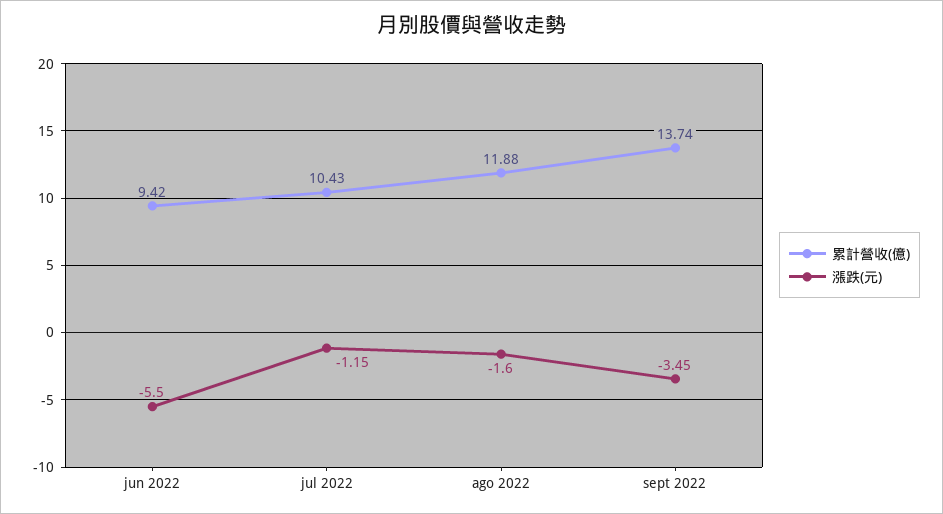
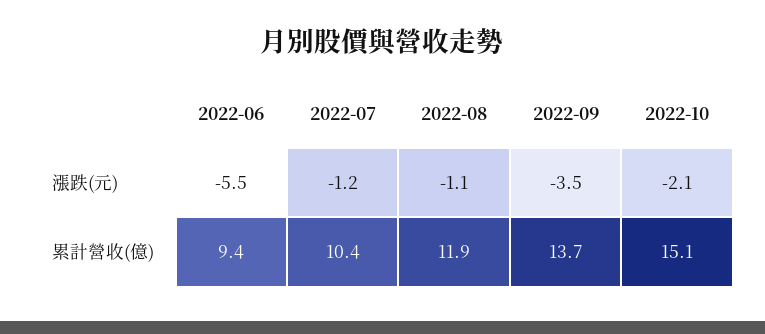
漲跌(元), ago 2022: -1.6 -> -1.1
漲跌(元), 2022-10: none -> -2.1
累計營收(億), 2022-10: none -> 15.1

